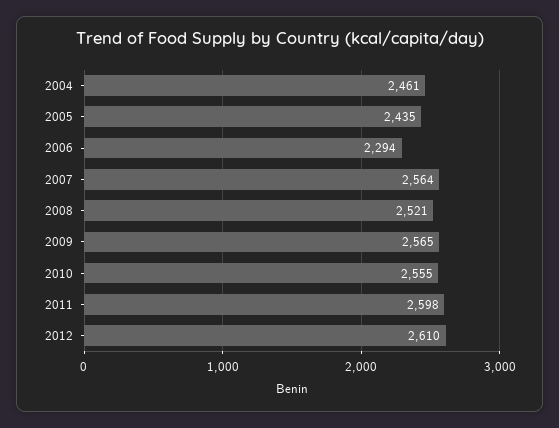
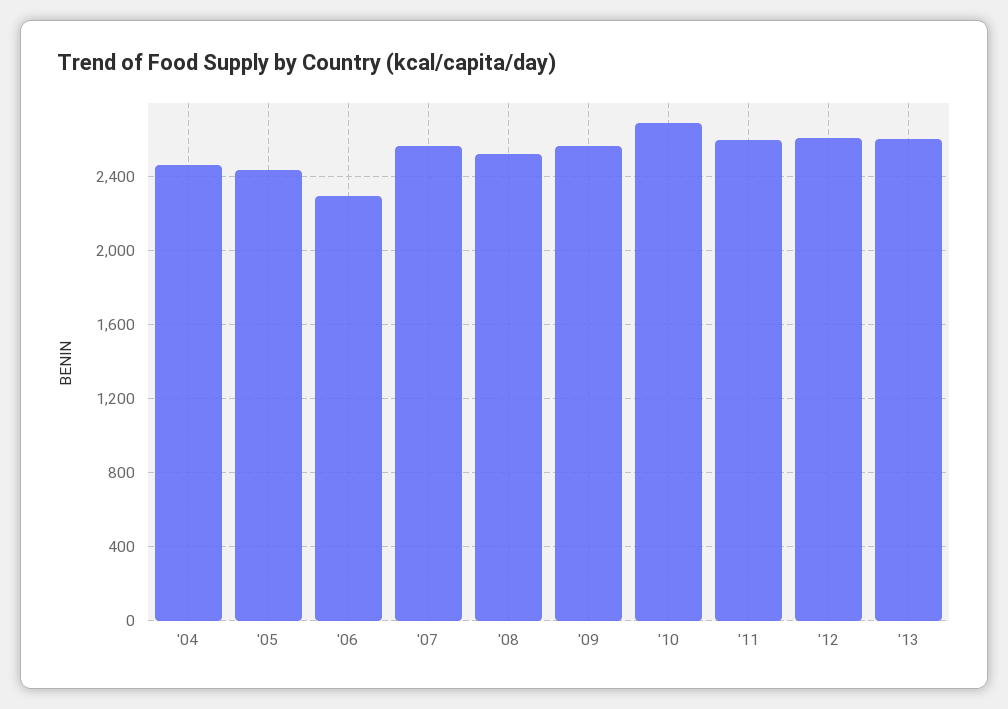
2010: 2555 -> 2700
'13: none -> 2600

